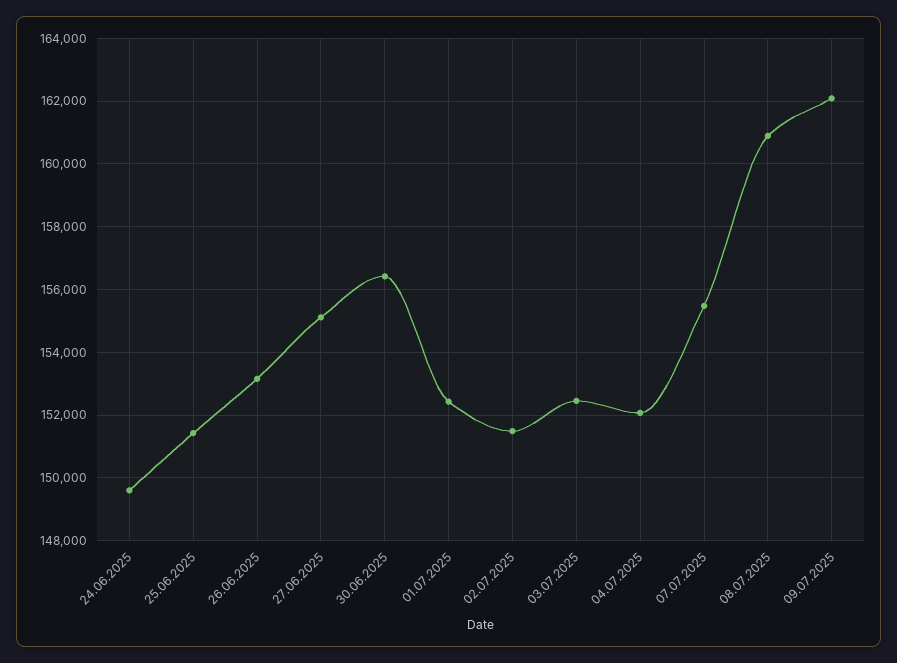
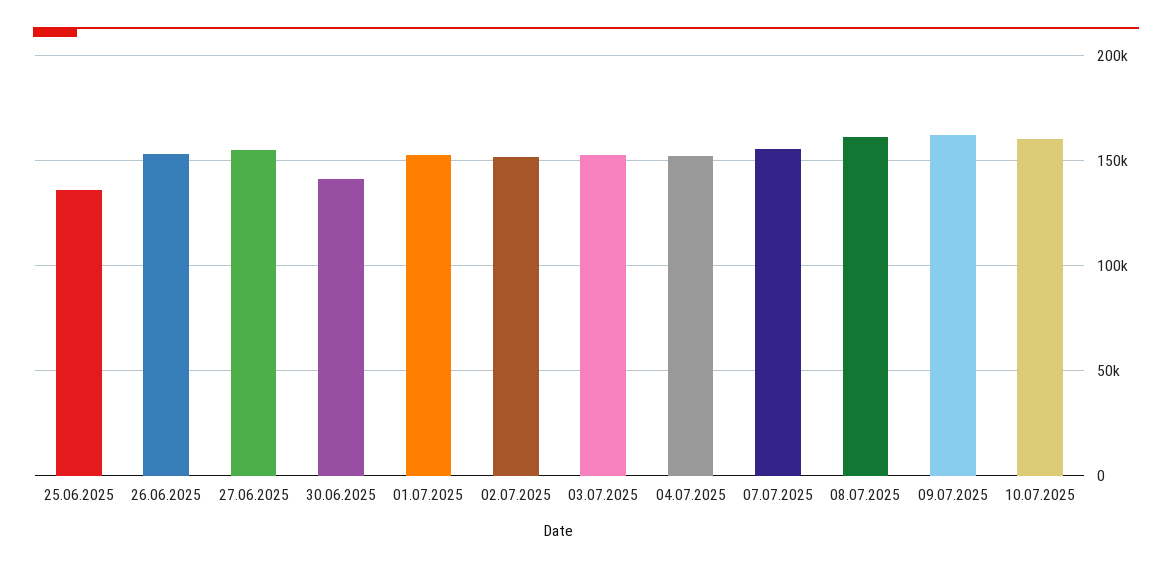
24.06.2025: 149600 -> none
25.06.2025: 151400 -> 135000
30.06.2025: 156400 -> 140000
10.07.2025: none -> 160000

